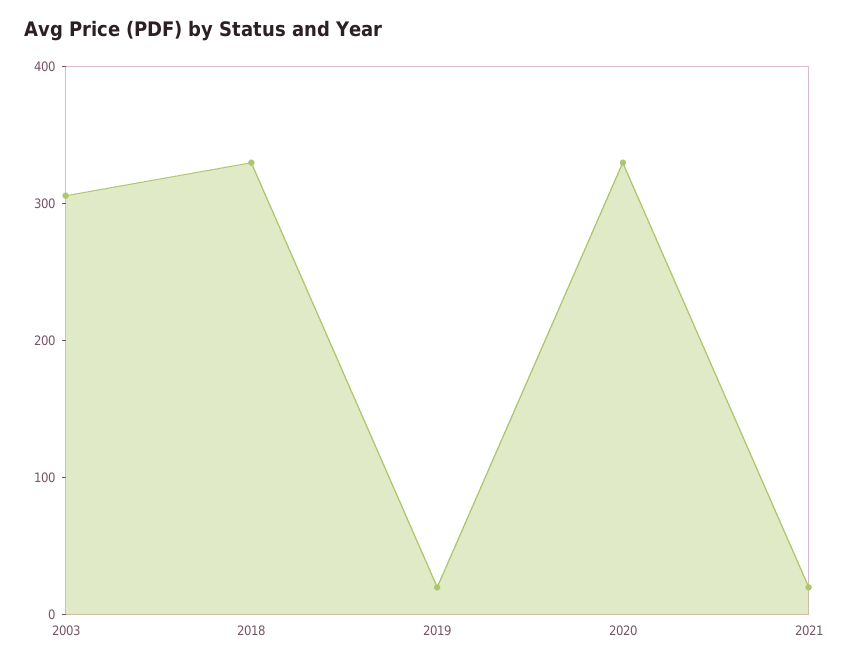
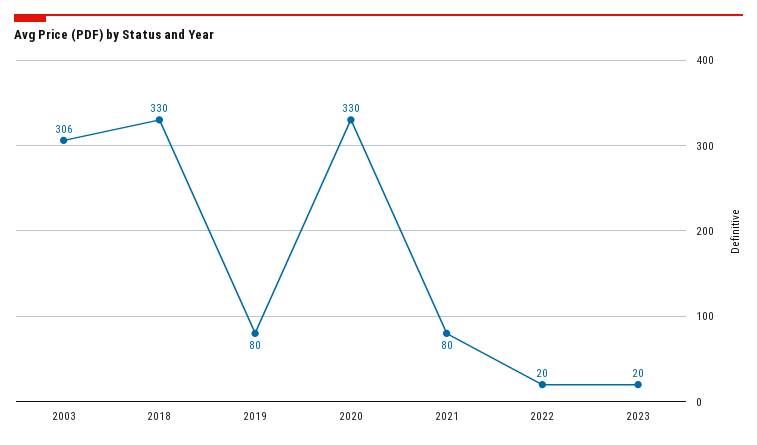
2019: 20 -> 80
2021: 20 -> 80
2022: none -> 20
2023: none -> 20

